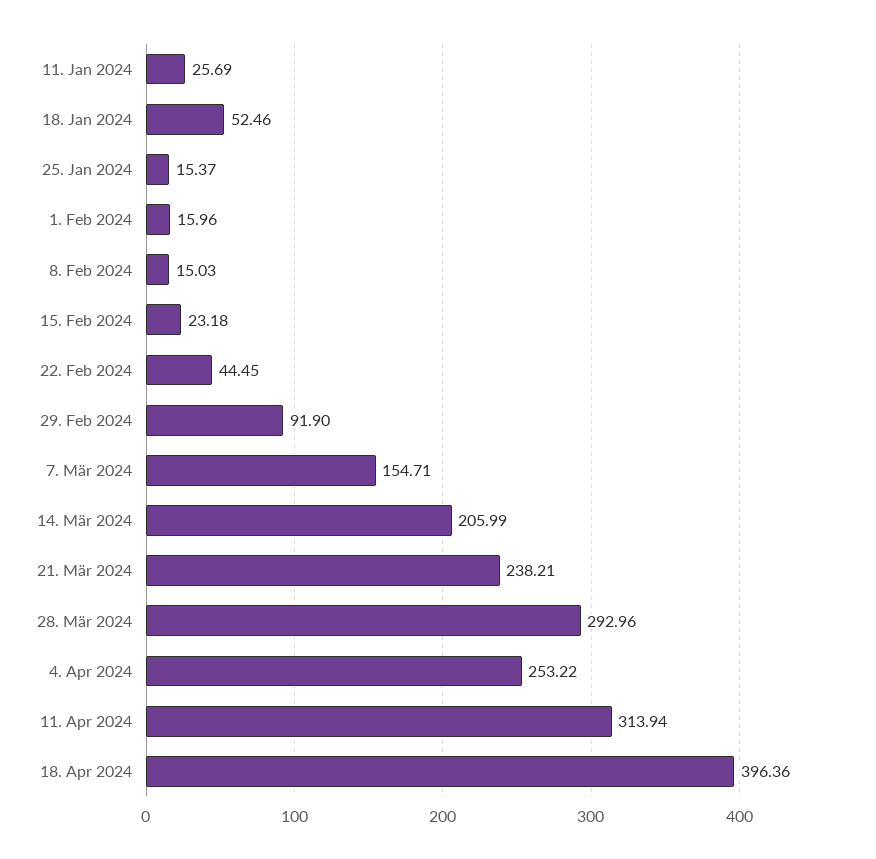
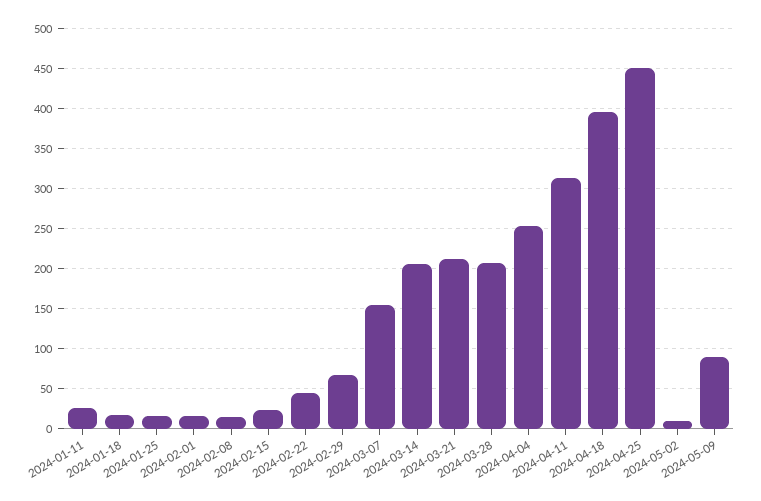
18. Jan 2024: 52.46 -> 20
29. Feb 2024: 91.9 -> 70
21. Mär 2024: 238.21 -> 210
28. Mär 2024: 292.96 -> 210
2024-04-25: none -> 450
2024-05-02: none -> 10
2024-05-09: none -> 90

